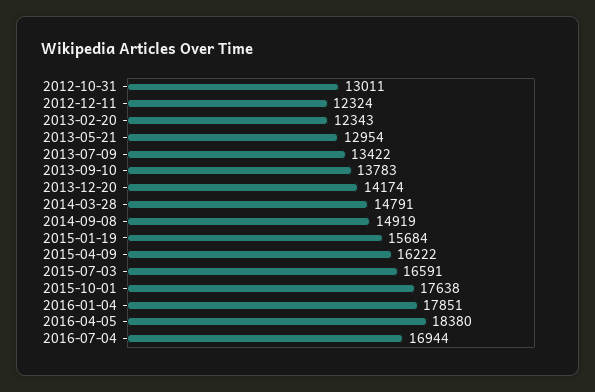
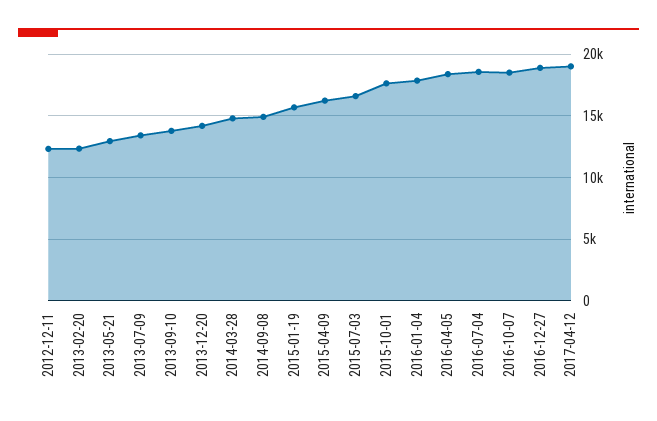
2012-10-31: 13011 -> none
2016-07-04: 16944 -> 18500
2016-10-07: none -> 18500
2016-12-27: none -> 19000
2017-04-12: none -> 19000

